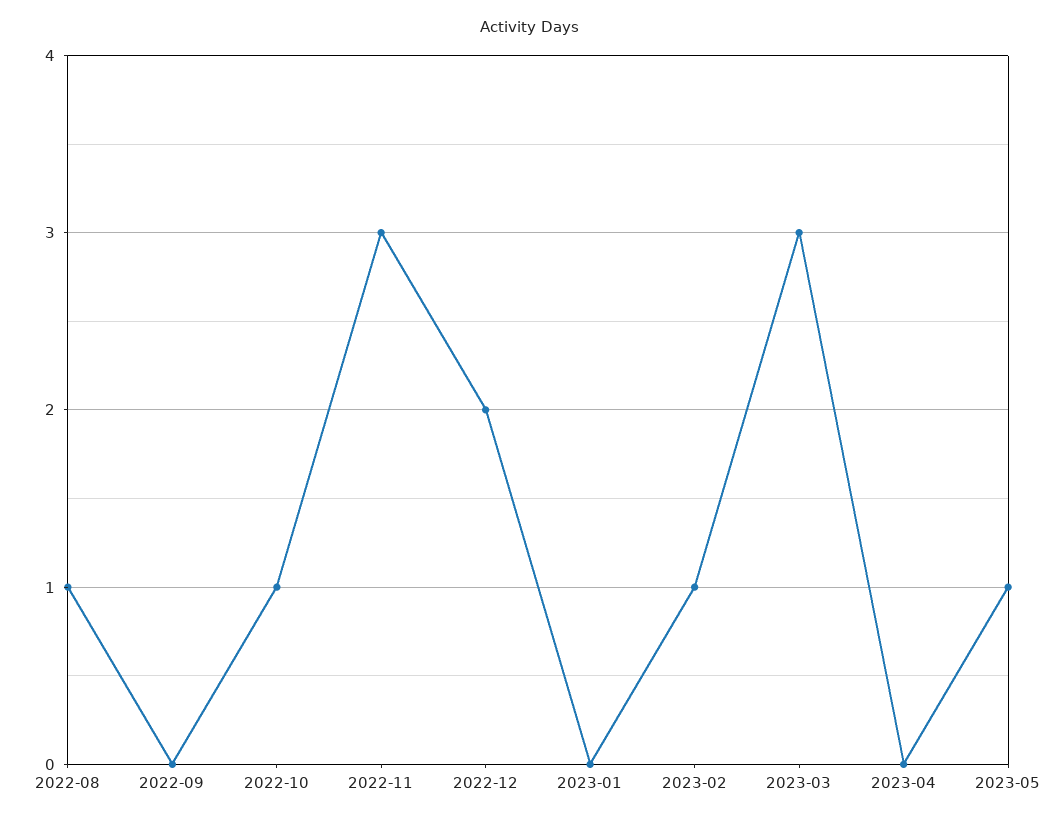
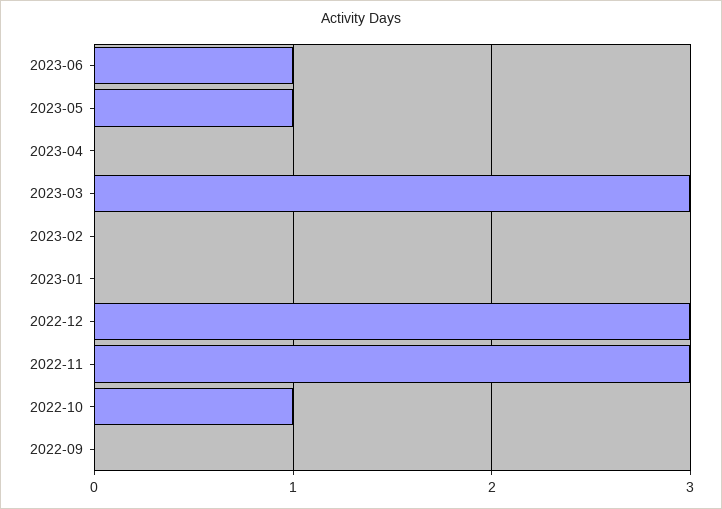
2022-08: 1 -> none
2022-12: 2 -> 3
2023-02: 1 -> 0
2023-06: none -> 1

